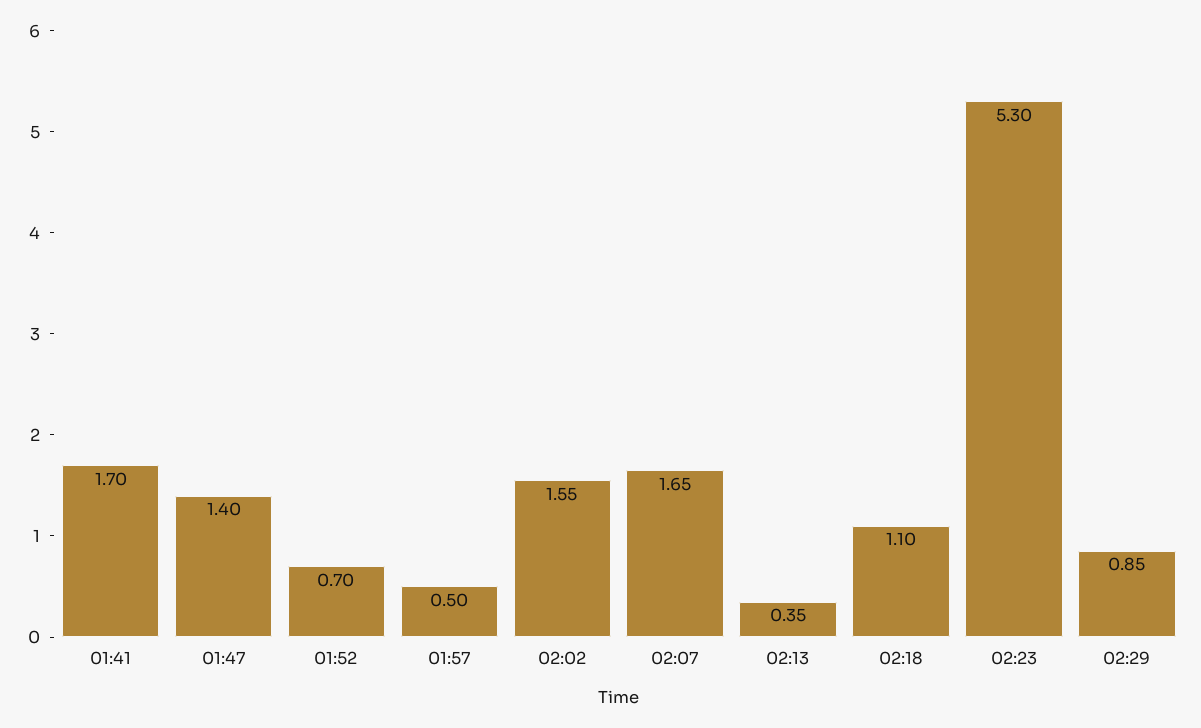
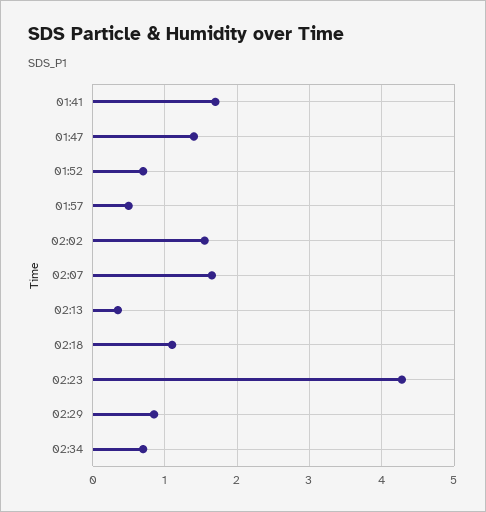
02:23: 5.3 -> 4.3
02:34: none -> 0.7

